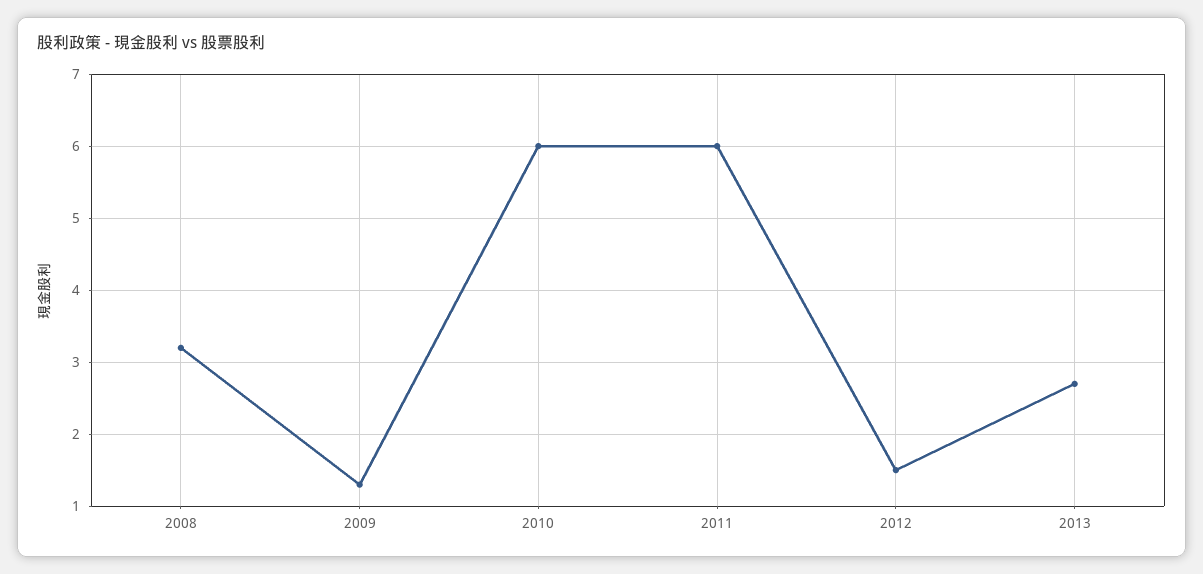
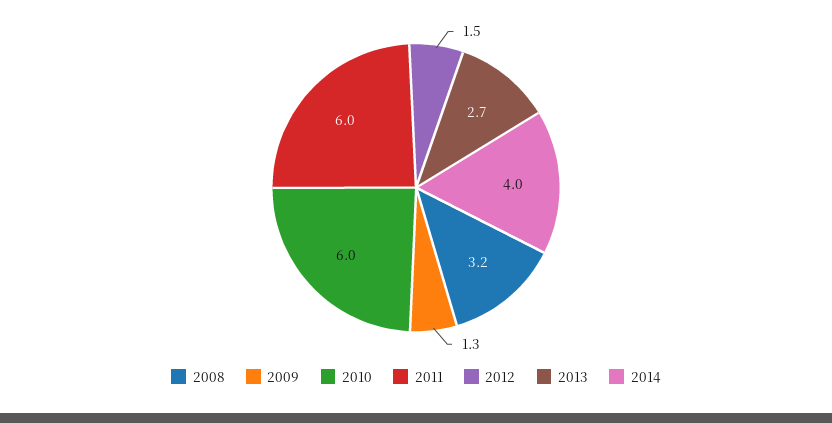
2014: none -> 4

